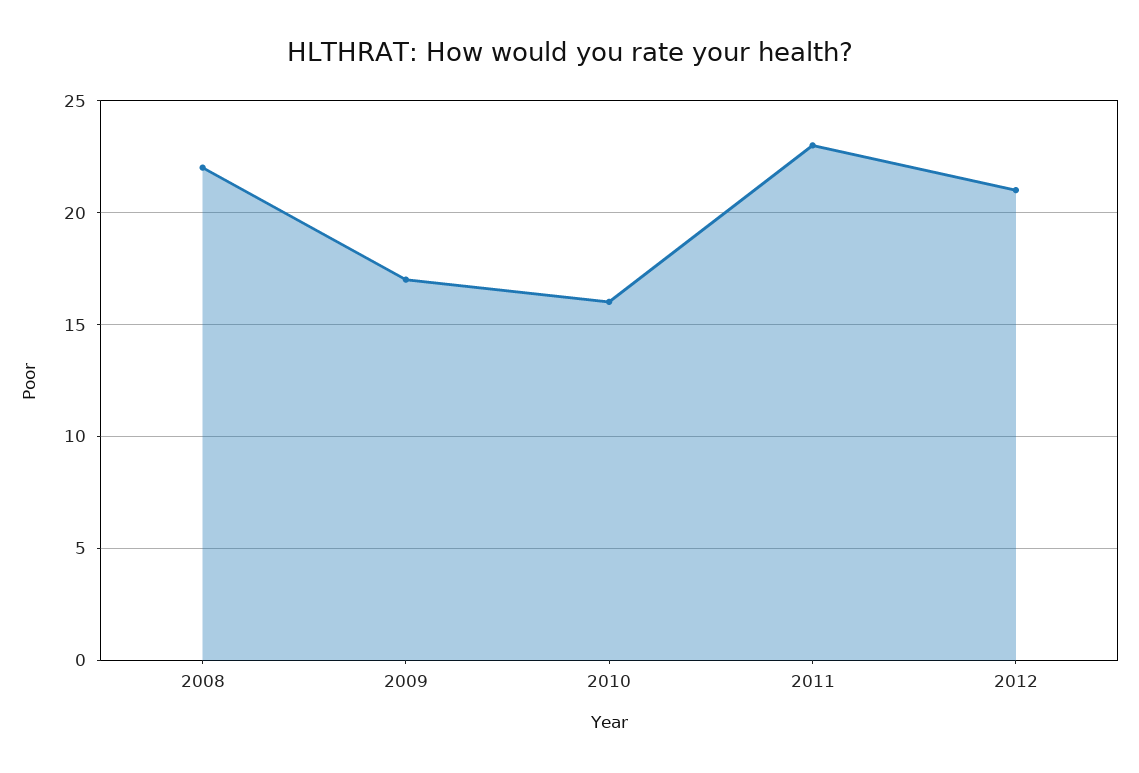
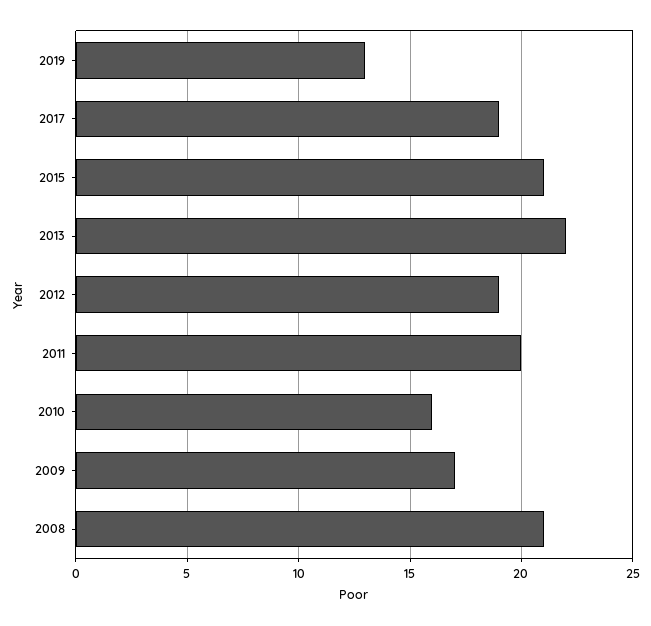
2008: 22 -> 21
2011: 23 -> 20
2012: 21 -> 19
2019: none -> 13
2017: none -> 19
2015: none -> 21
2013: none -> 22

